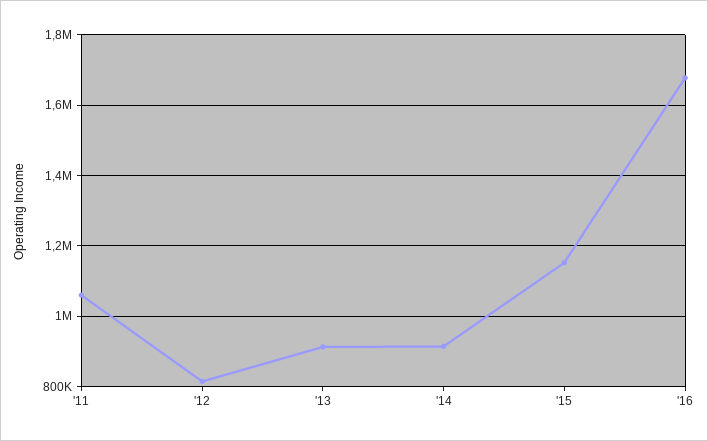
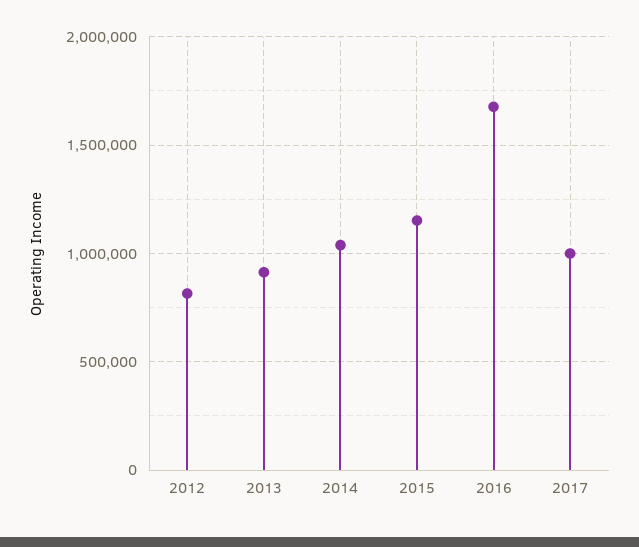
'11: 1060000 -> none
'14: 920000 -> 1050000
2017: none -> 1000000

